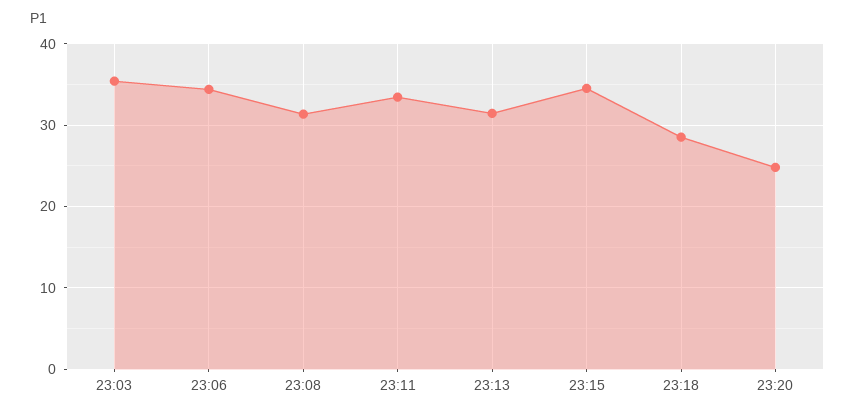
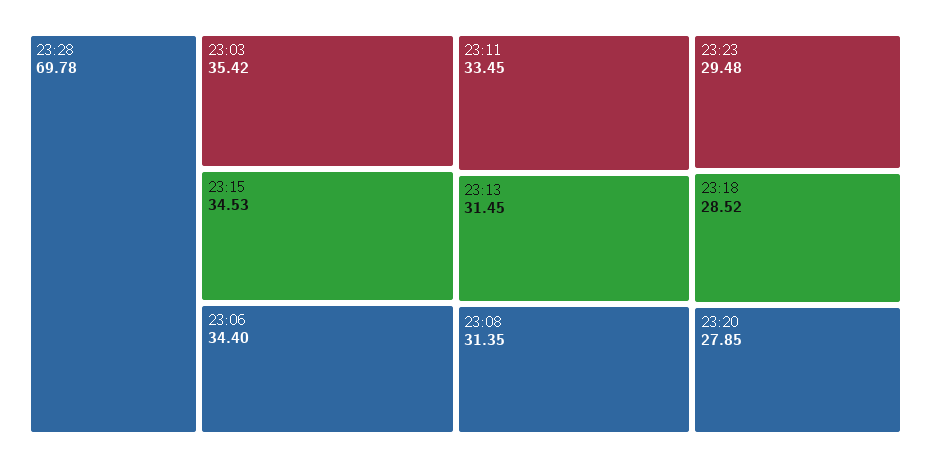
23:20: 25 -> 27.85
23:28: none -> 69.78
23:23: none -> 29.48

